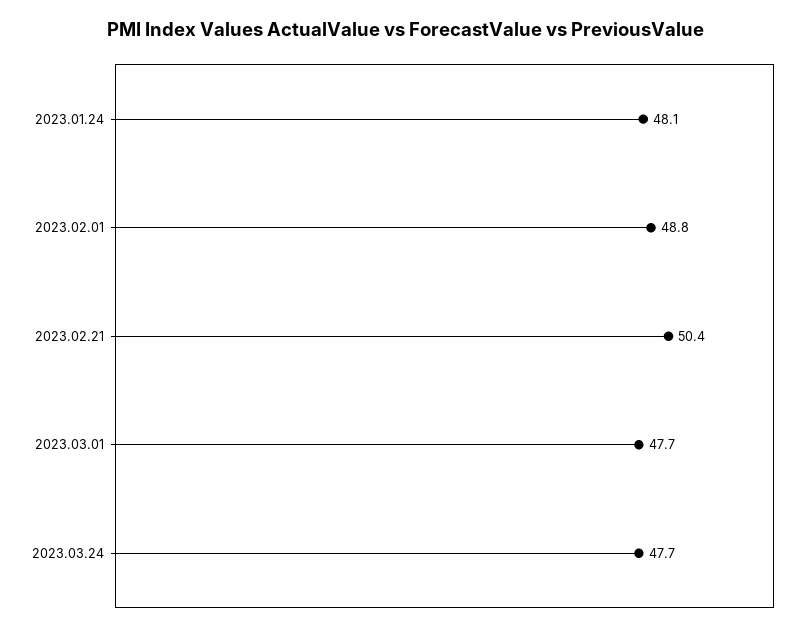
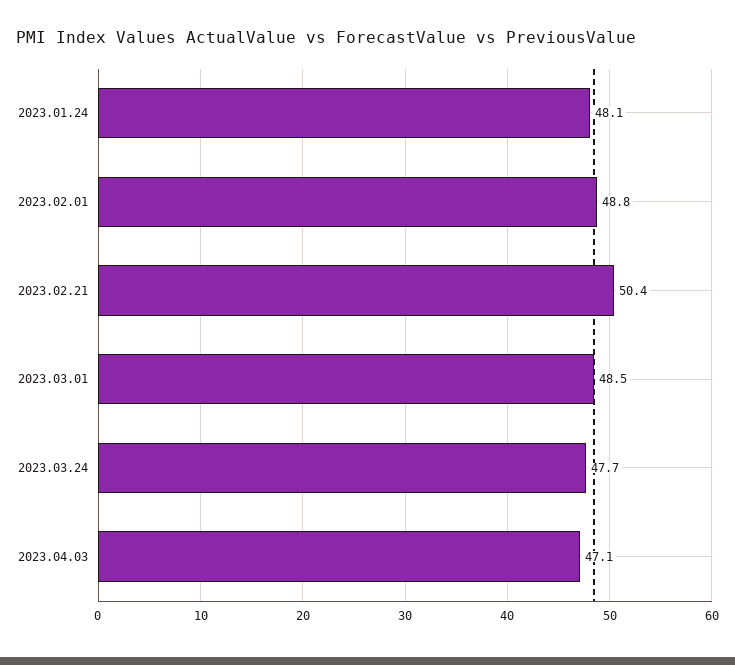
2023.03.01: 47.7 -> 48.5
2023.04.03: none -> 47.1

